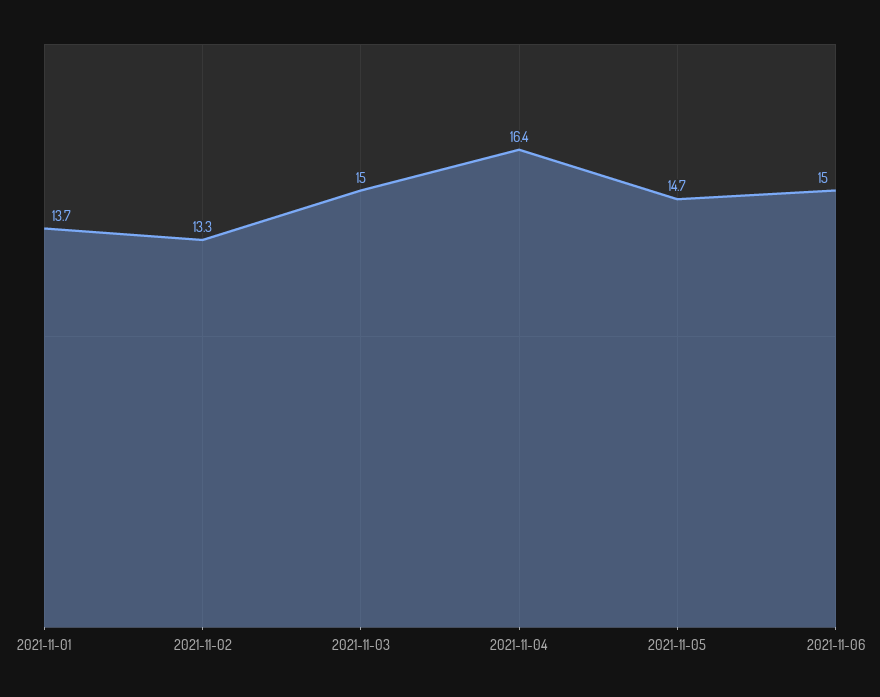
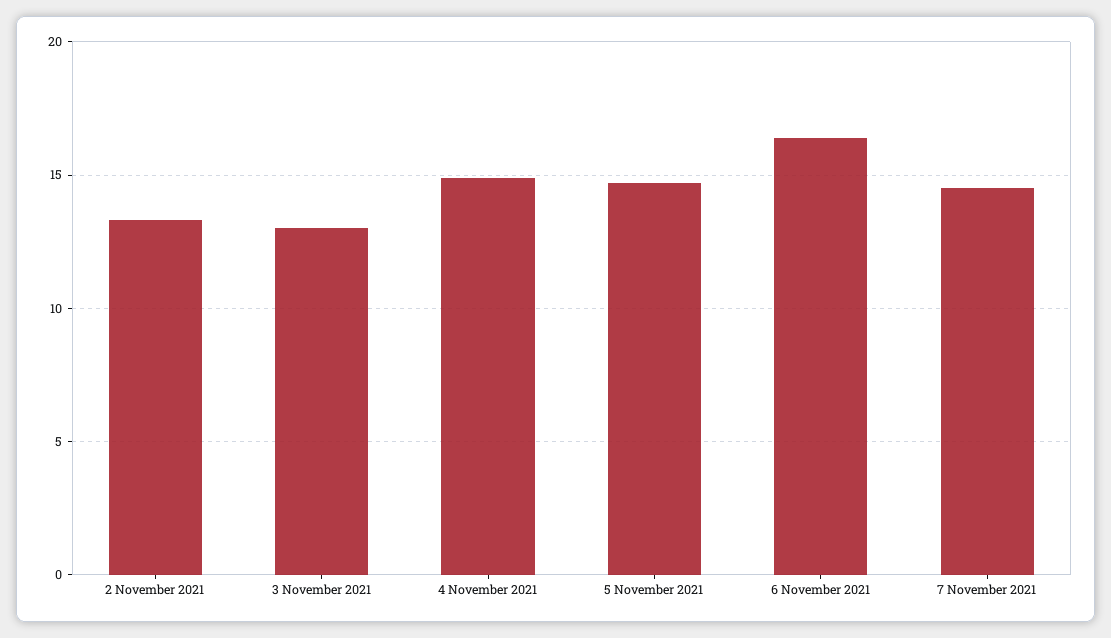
2021-11-01: 13.7 -> none
2021-11-03: 15 -> 13
2021-11-04: 16.4 -> 15
2021-11-06: 15 -> 16.5
7 November 2021: none -> 14.5

